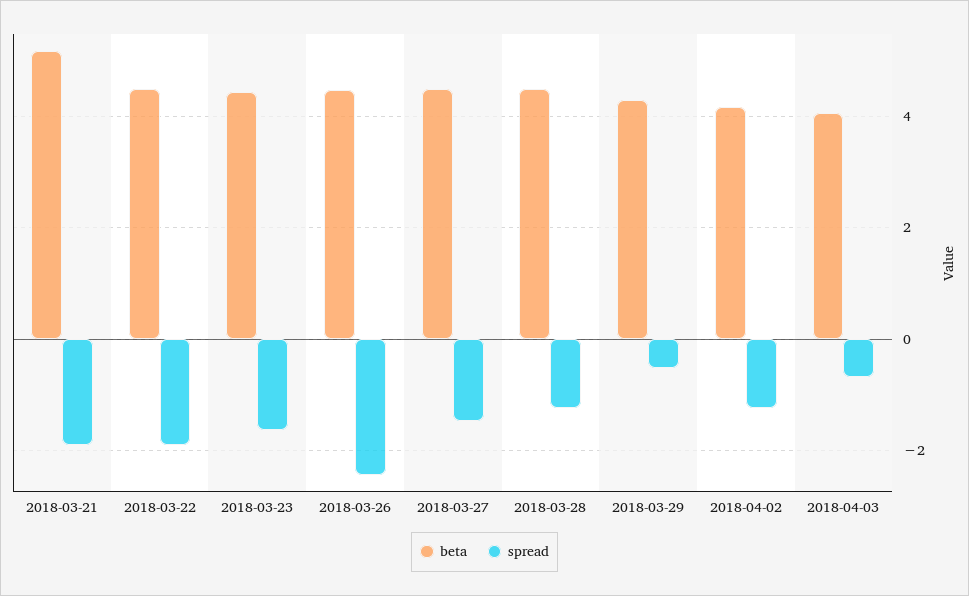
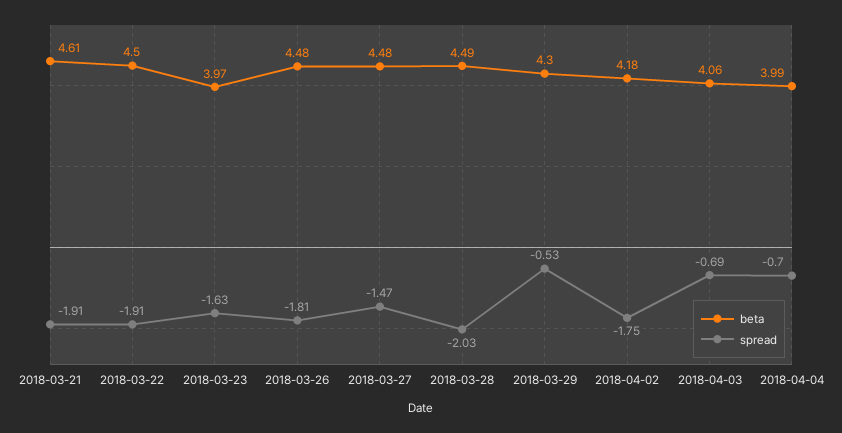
beta, 2018-03-21: 5.2 -> 4.61
beta, 2018-03-23: 4.4 -> 3.97
spread, 2018-03-26: -2.4 -> -1.81
spread, 2018-03-28: -1.2 -> -2.03
spread, 2018-04-02: -1.2 -> -1.75
beta, 2018-04-04: none -> 3.99
spread, 2018-04-04: none -> -0.7

